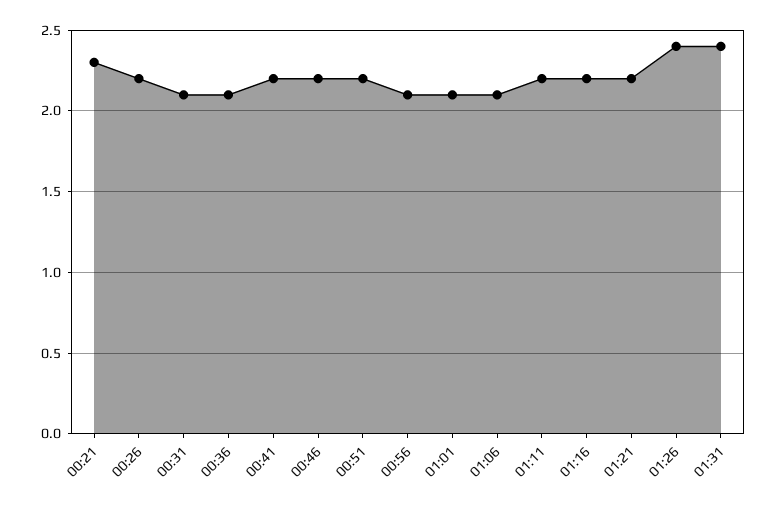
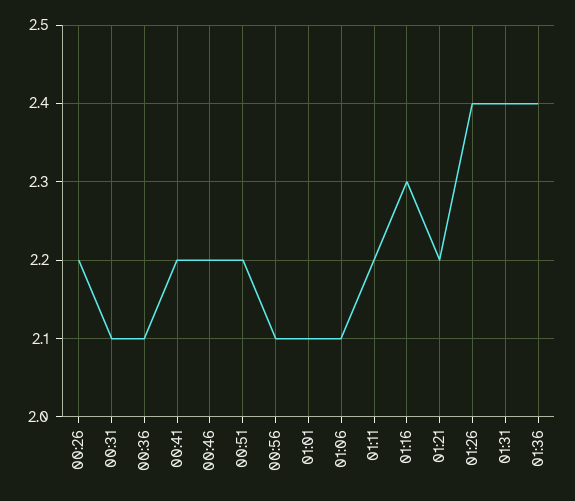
00:21: 2.3 -> none
01:16: 2.2 -> 2.3
01:36: none -> 2.4

